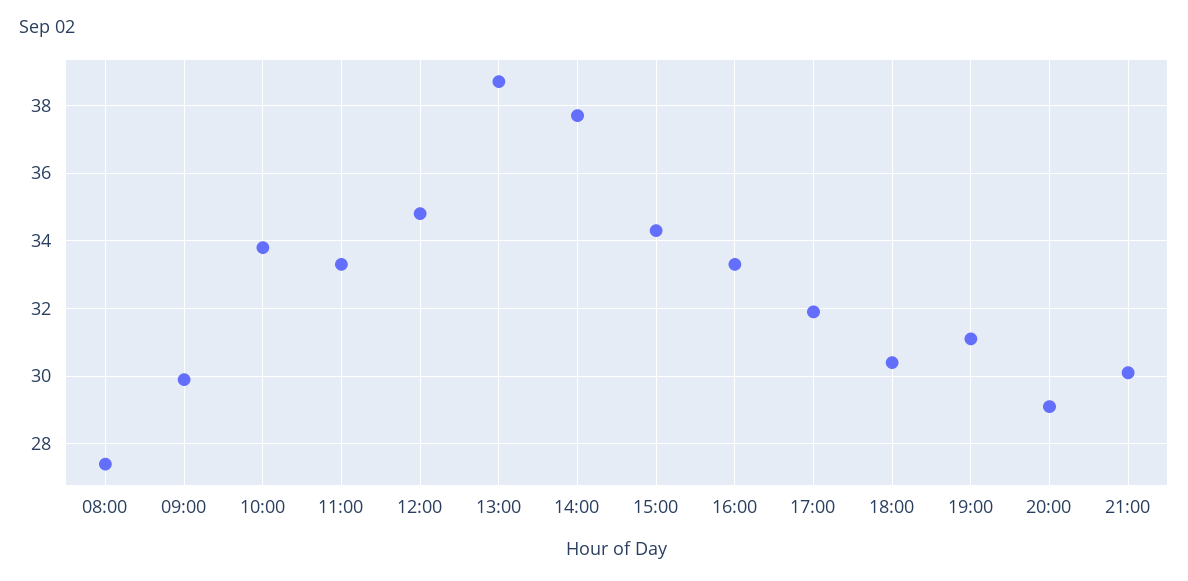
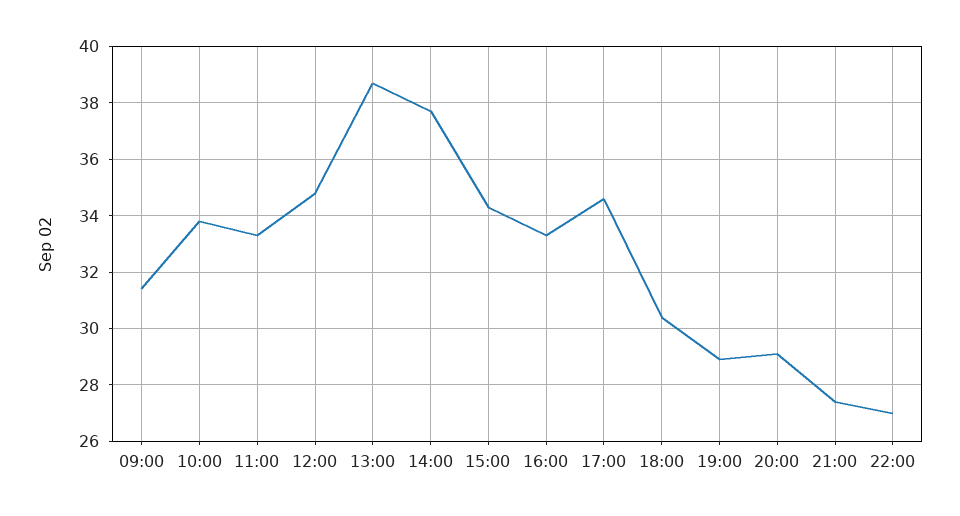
08:00: 27.5 -> none
09:00: 30 -> 31.5
17:00: 32 -> 34.5
19:00: 31 -> 29
21:00: 30 -> 27.5
22:00: none -> 27

